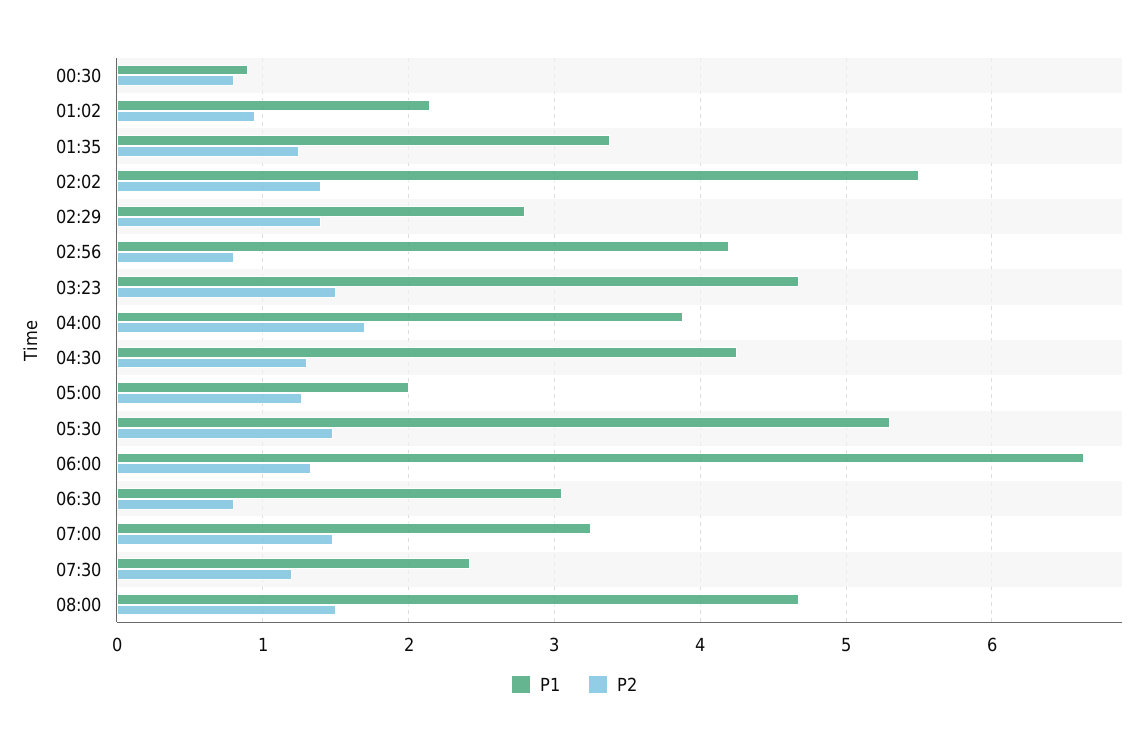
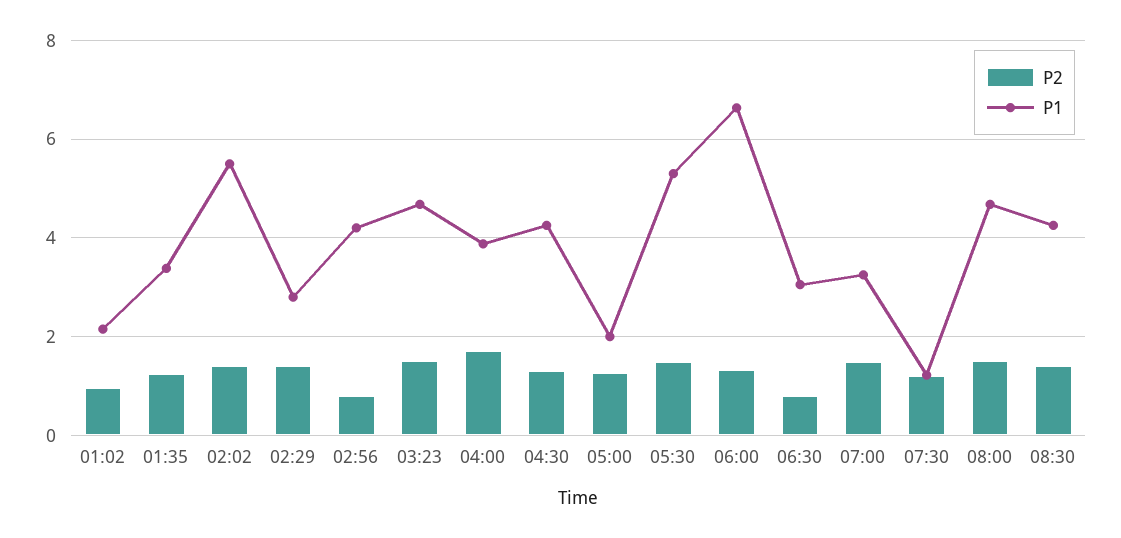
P1, 00:30: 0.9 -> none
P2, 00:30: 0.8 -> none
P1, 07:30: 2.4 -> 1.2
P2, 08:30: none -> 1.4
P1, 08:30: none -> 4.2

